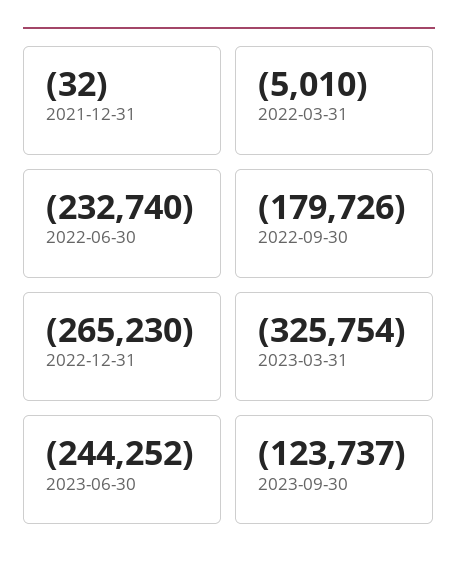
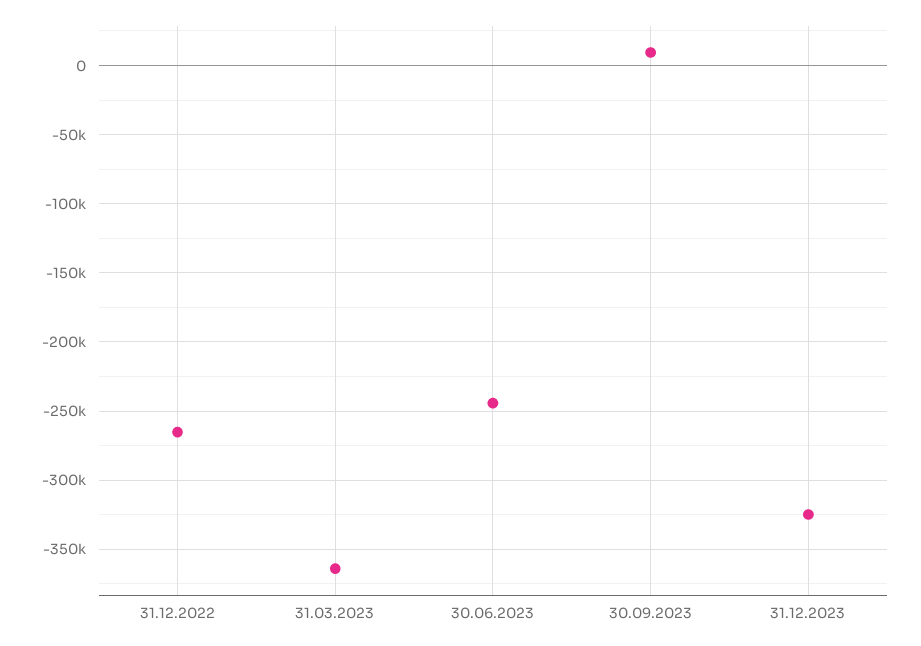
2021-12-31: -32 -> none
2022-03-31: -5010 -> none
2022-06-30: -232740 -> none
2022-09-30: -179726 -> none
2023-03-31: -325754 -> -365000
2023-09-30: -123737 -> 10000
31.12.2023: none -> -325000

